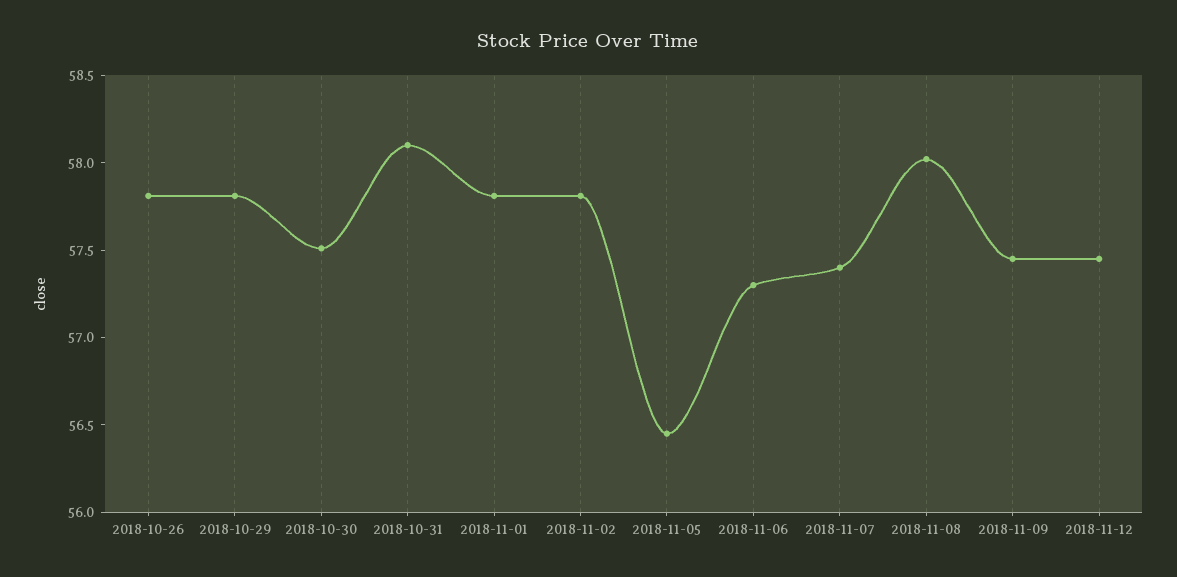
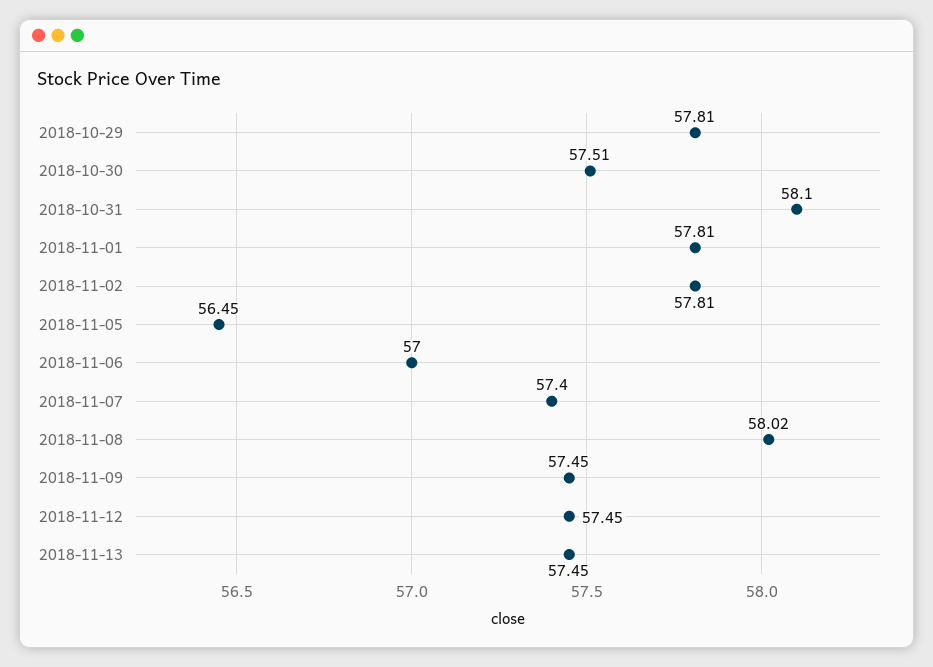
2018-10-26: 57.8 -> none
2018-11-06: 57.3 -> 57
2018-11-13: none -> 57.45

